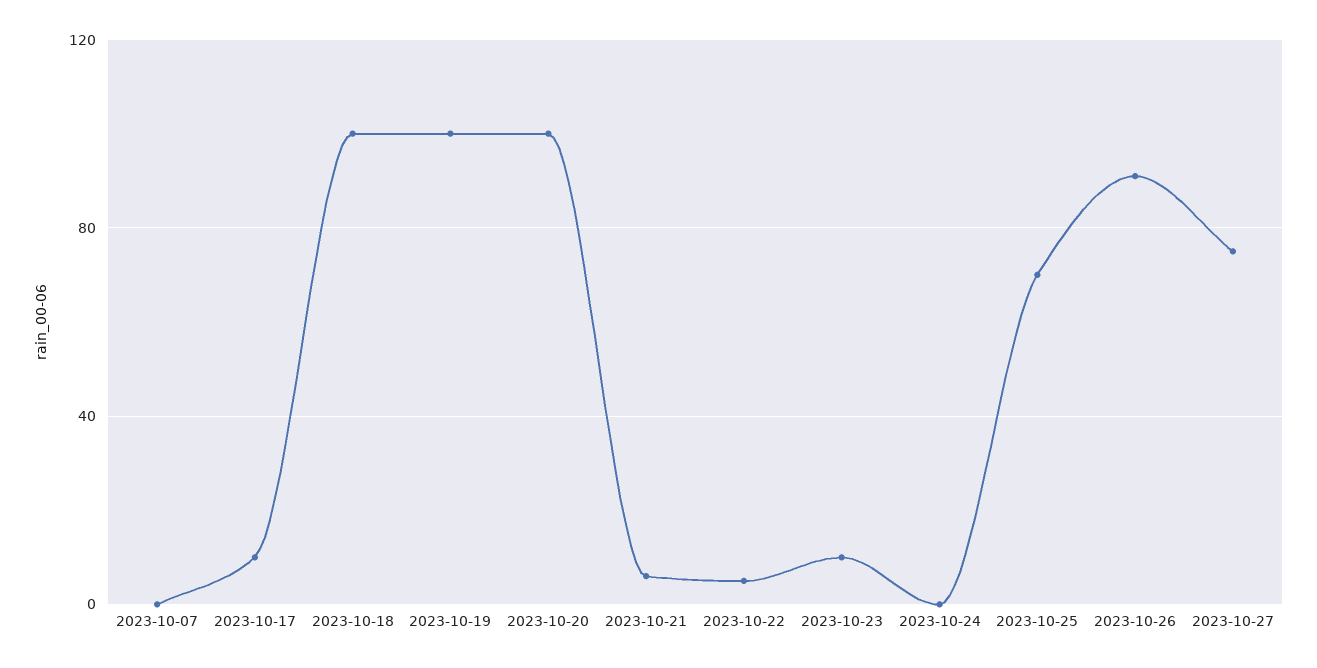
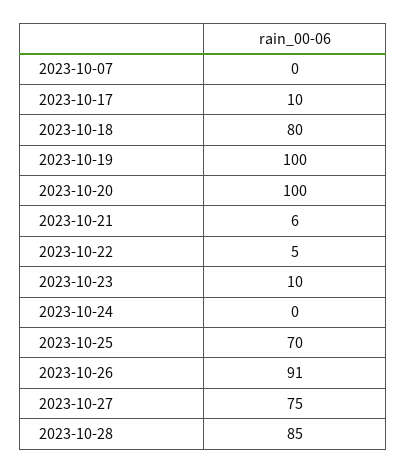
2023-10-18: 100 -> 80
2023-10-28: none -> 85

